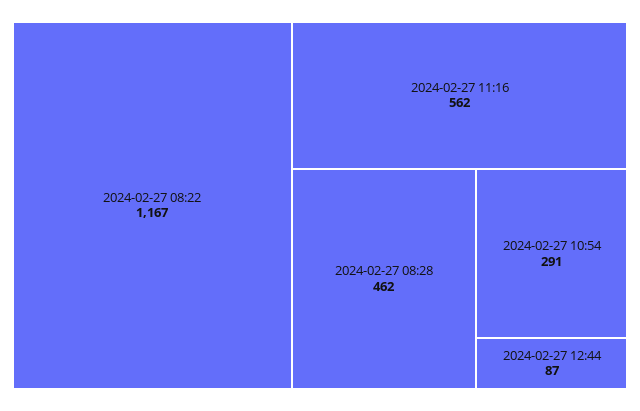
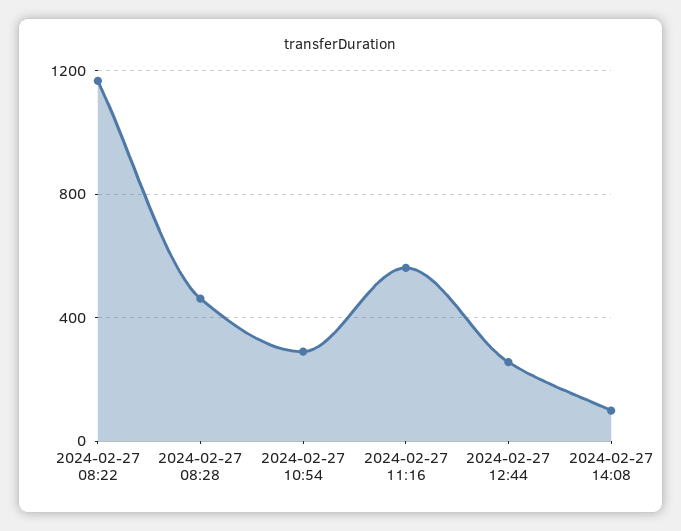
2024-02-27 12:44: 87 -> 250
2024-02-27 14:08: none -> 100

